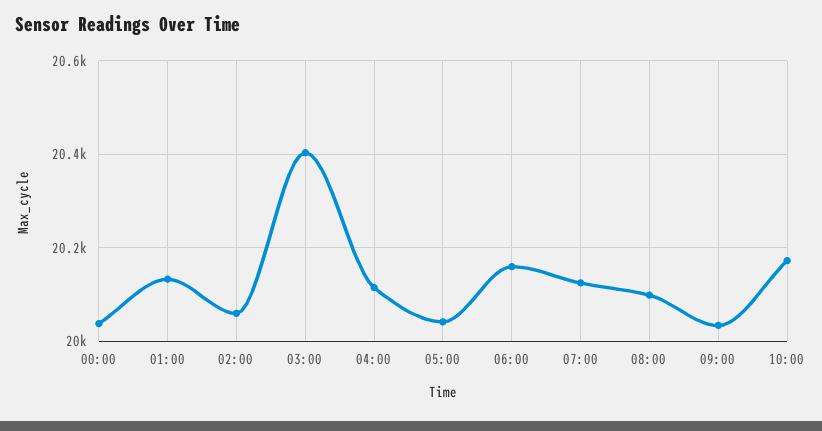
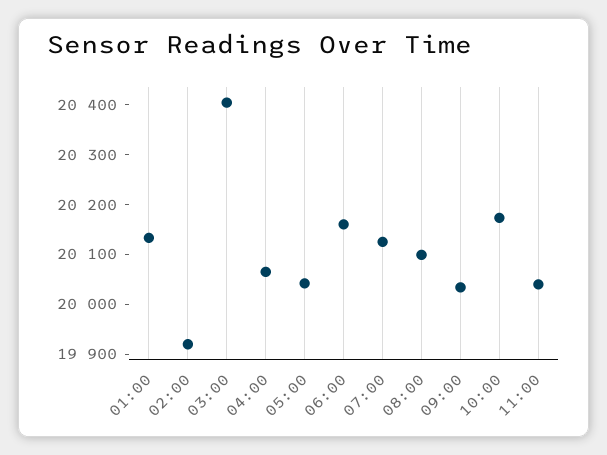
00:00: 20040 -> none
02:00: 20060 -> 19920
04:00: 20120 -> 20060
11:00: none -> 20040

